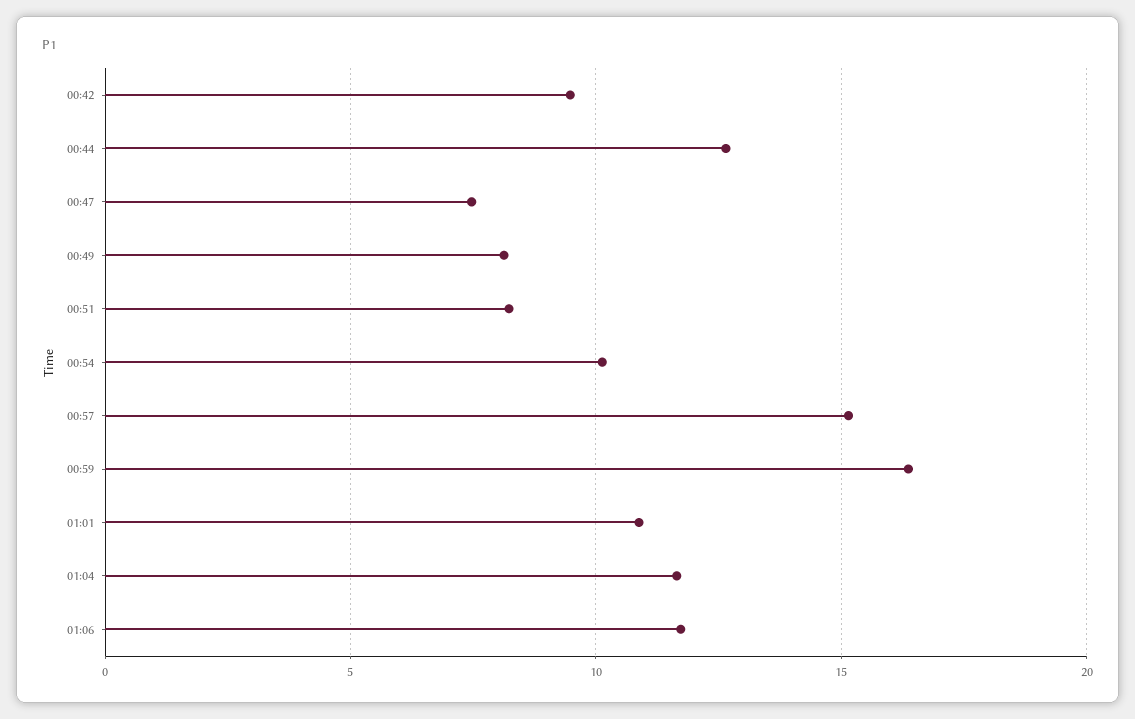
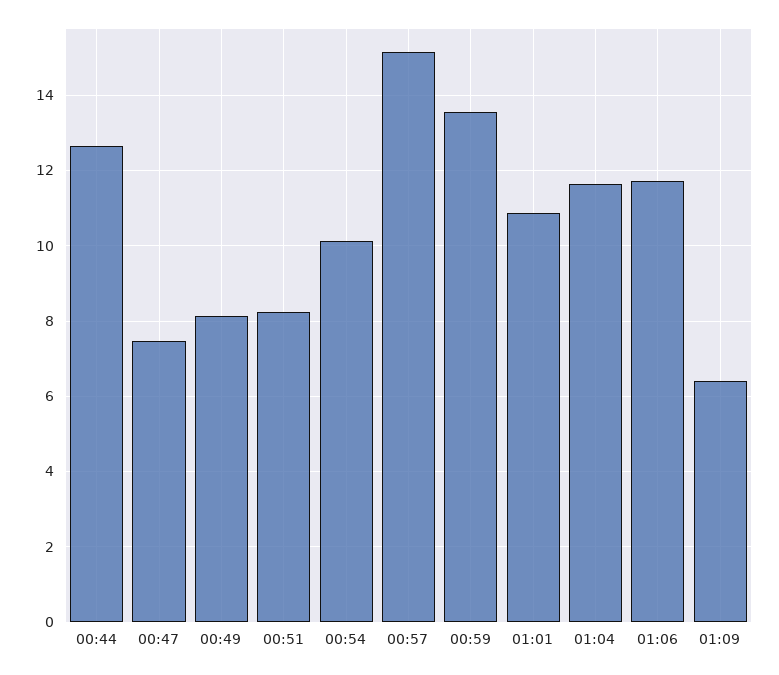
00:42: 9.5 -> none
00:59: 16.5 -> 13.6
01:09: none -> 6.4

